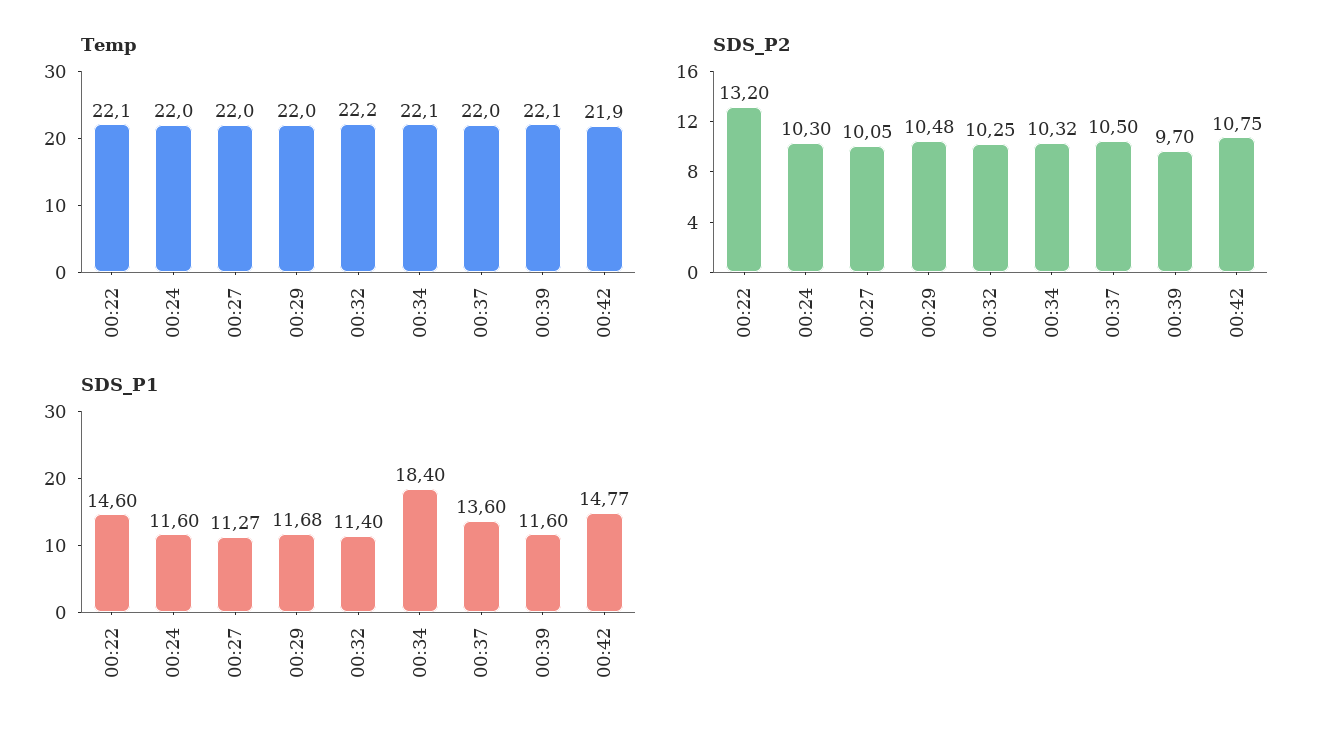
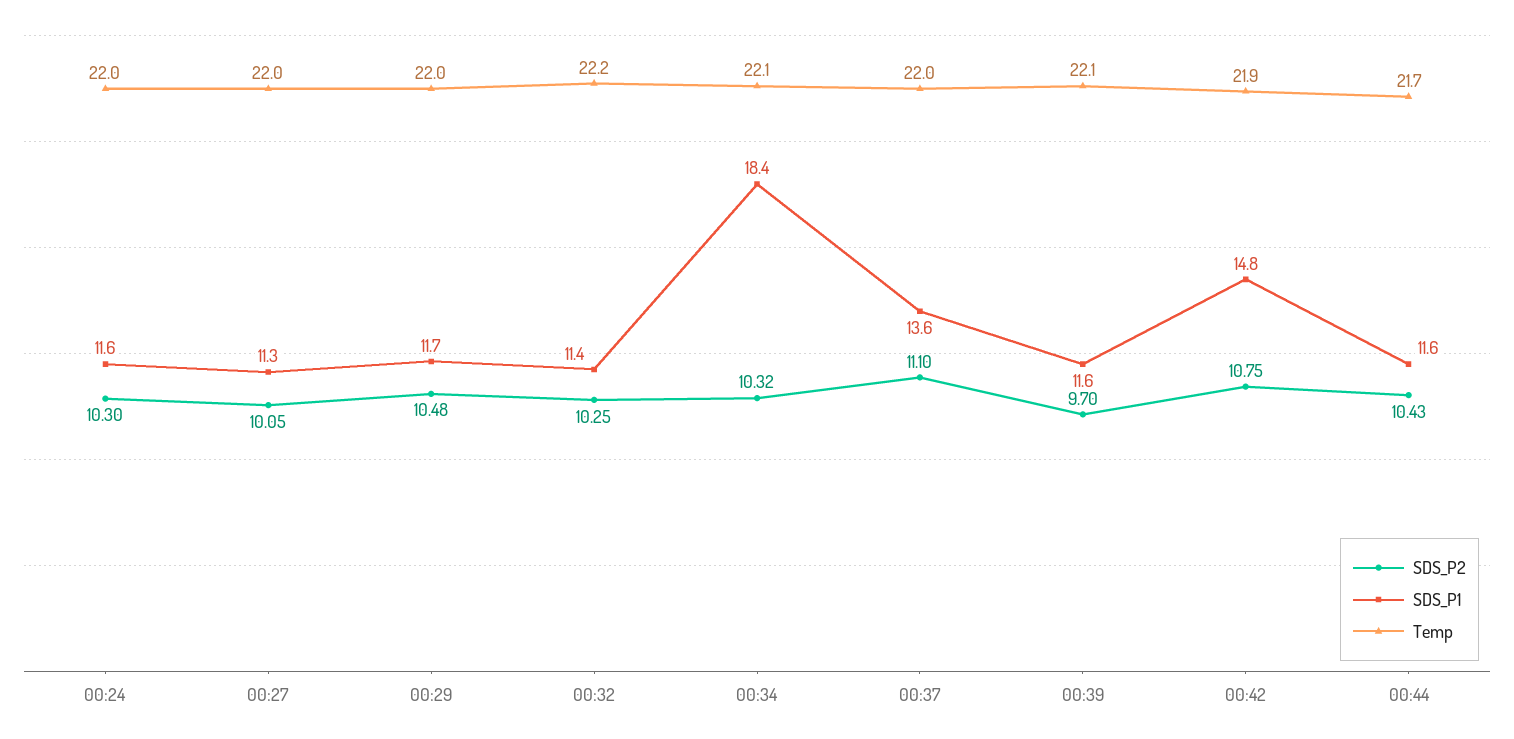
Temp, 00:22: 22.1 -> none
SDS_P2, 00:22: 13.2 -> none
SDS_P2, 00:37: 10.5 -> 11.1
SDS_P1, 00:22: 14.6 -> none
SDS_P2, 00:44: none -> 10.43
SDS_P1, 00:44: none -> 11.6
Temp, 00:44: none -> 21.7

